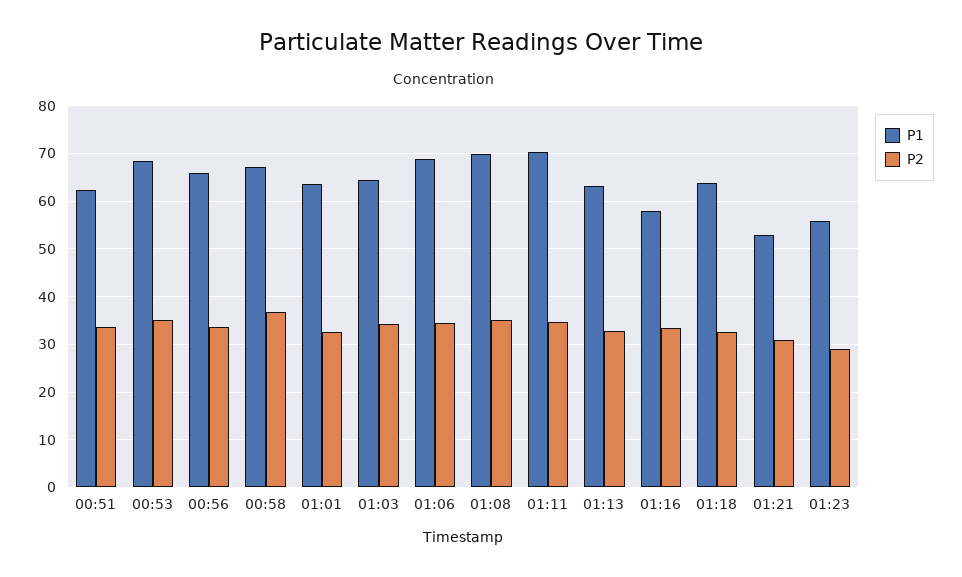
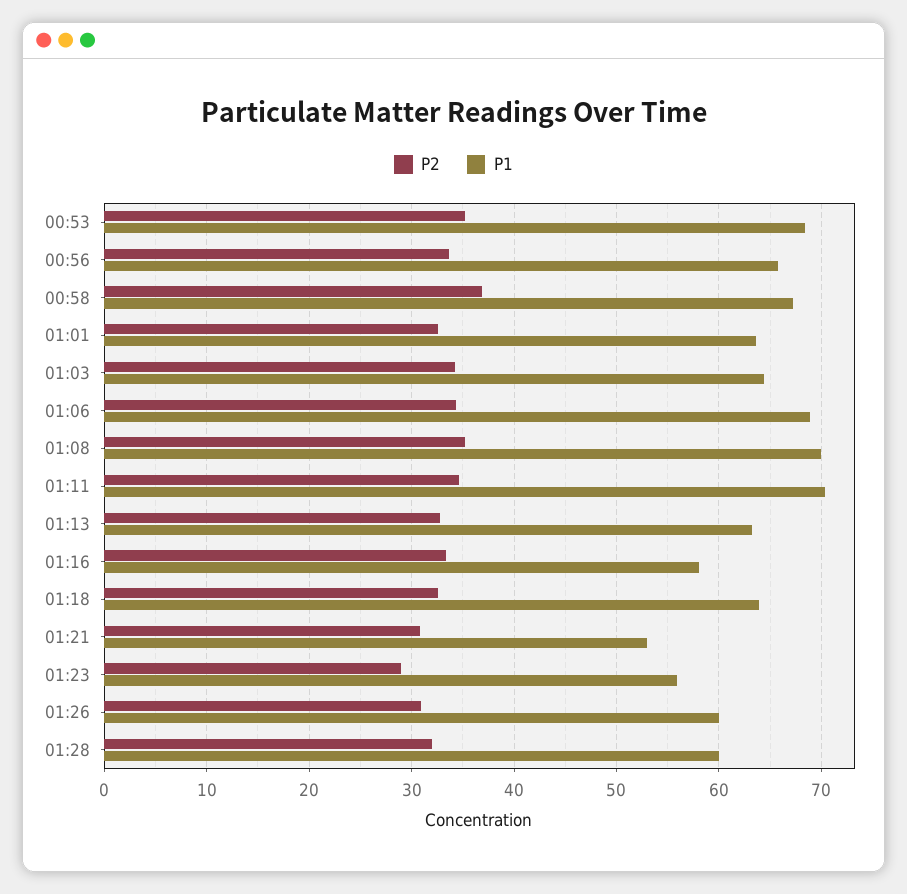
P1, 00:51: 62 -> none
P2, 00:51: 34 -> none
P2, 01:26: none -> 31
P1, 01:26: none -> 60
P2, 01:28: none -> 32
P1, 01:28: none -> 60

